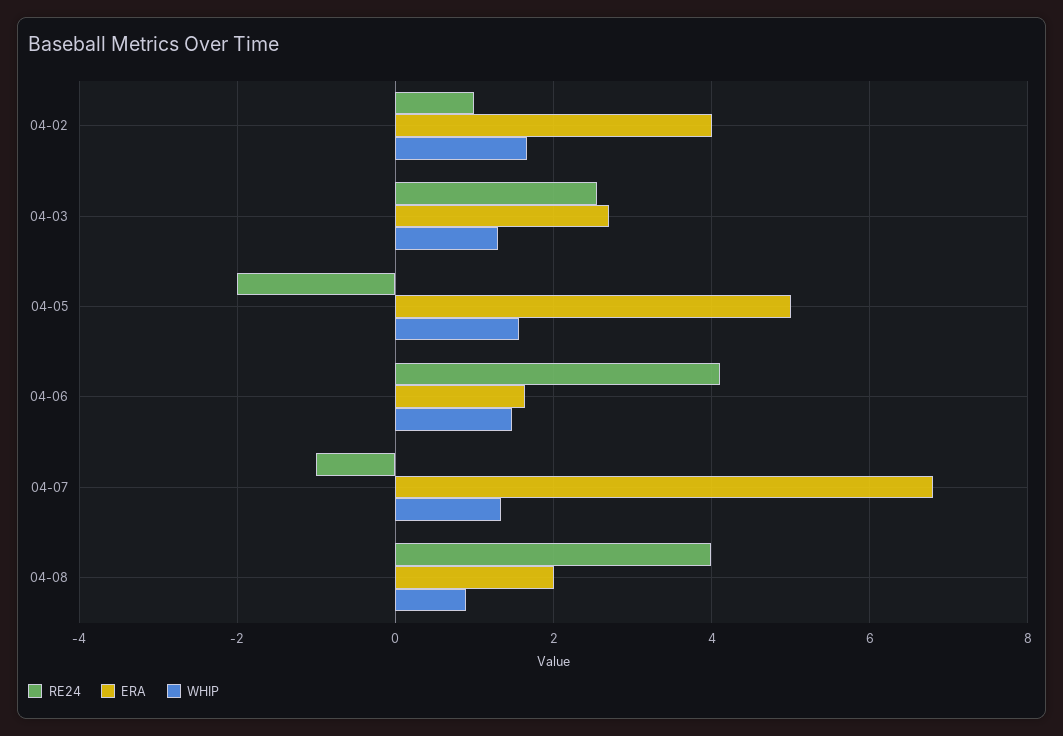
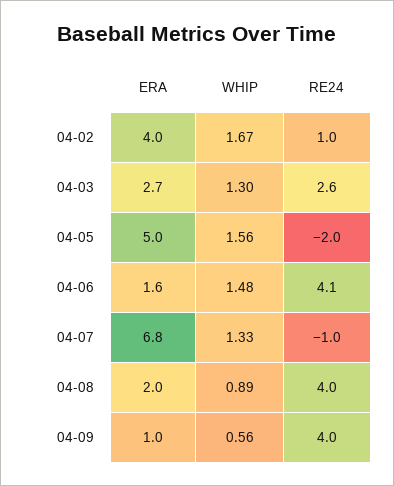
ERA, 04-09: none -> 1
WHIP, 04-09: none -> 0.56
RE24, 04-09: none -> 4

